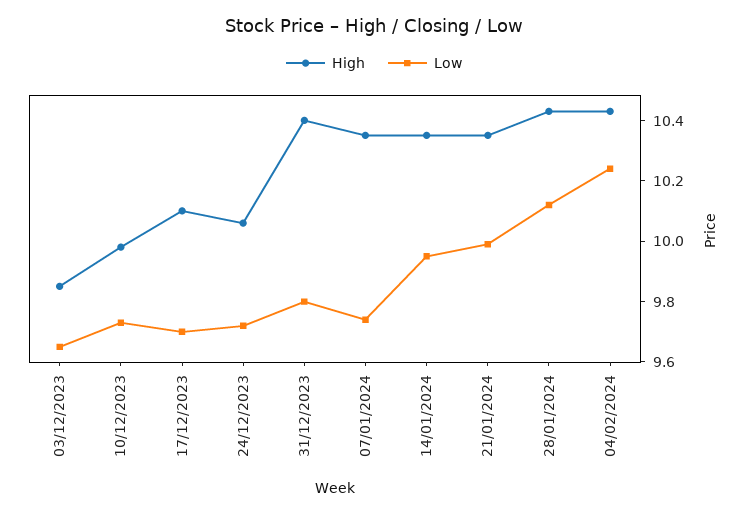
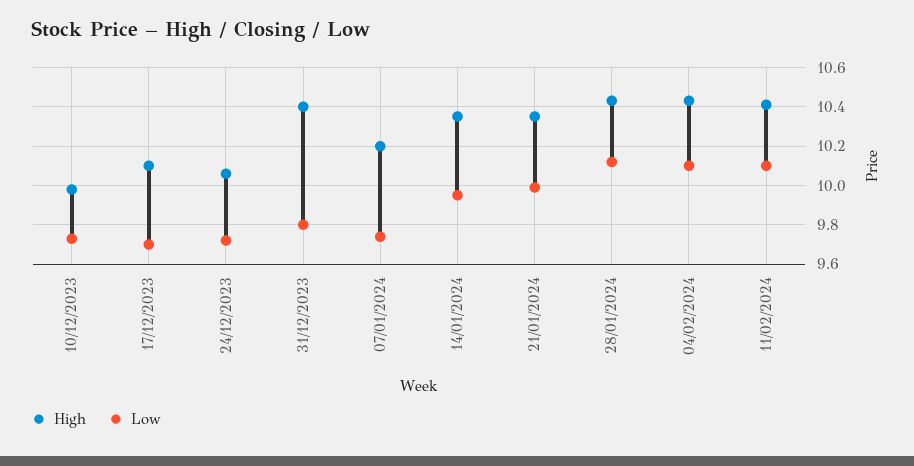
High, 03/12/2023: 9.85 -> none
Low, 03/12/2023: 9.65 -> none
High, 07/01/2024: 10.35 -> 10.2
Low, 04/02/2024: 10.25 -> 10.1
High, 11/02/2024: none -> 10.4
Low, 11/02/2024: none -> 10.1

